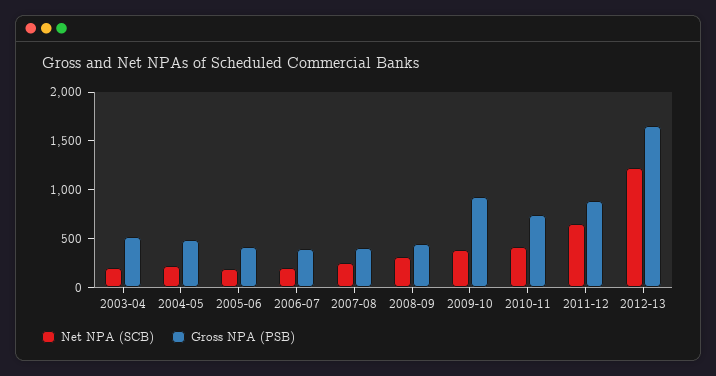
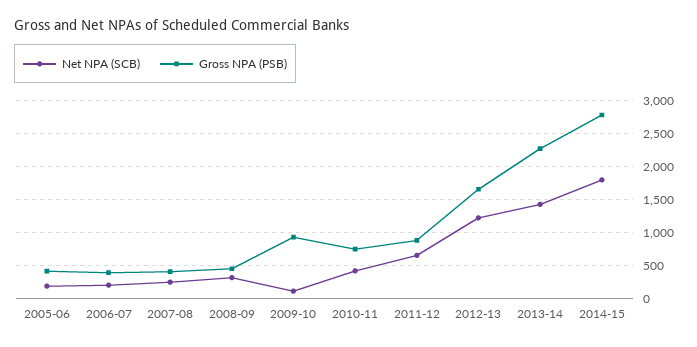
Net NPA (SCB), 2003-04: 200 -> none
Gross NPA (PSB), 2003-04: 500 -> none
Net NPA (SCB), 2004-05: 200 -> none
Gross NPA (PSB), 2004-05: 500 -> none
Net NPA (SCB), 2009-10: 400 -> 100
Net NPA (SCB), 2013-14: none -> 1400
Gross NPA (PSB), 2013-14: none -> 2300
Net NPA (SCB), 2014-15: none -> 1800
Gross NPA (PSB), 2014-15: none -> 2800

